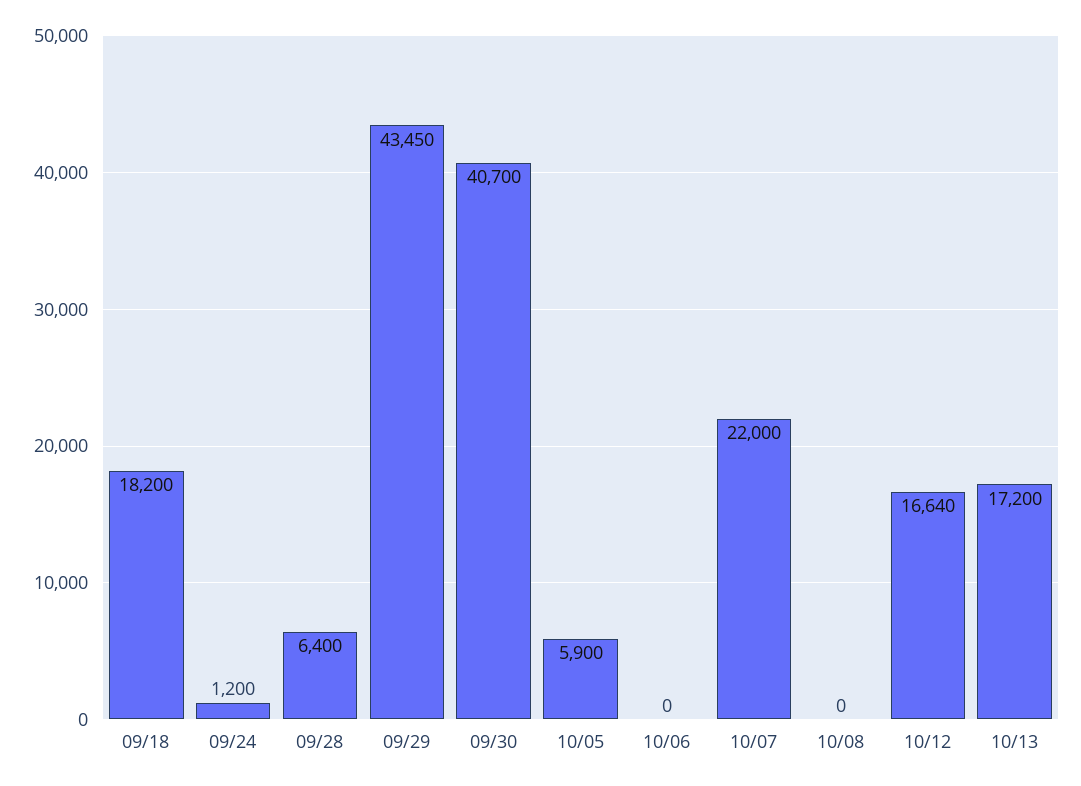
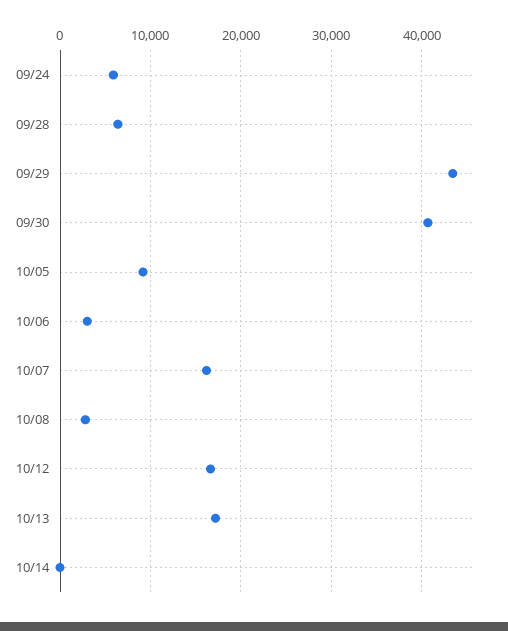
09/18: 18200 -> none
09/24: 1200 -> 6000
10/05: 5900 -> 9000
10/06: 0 -> 3000
10/07: 22000 -> 16000
10/08: 0 -> 3000
10/14: none -> 0

